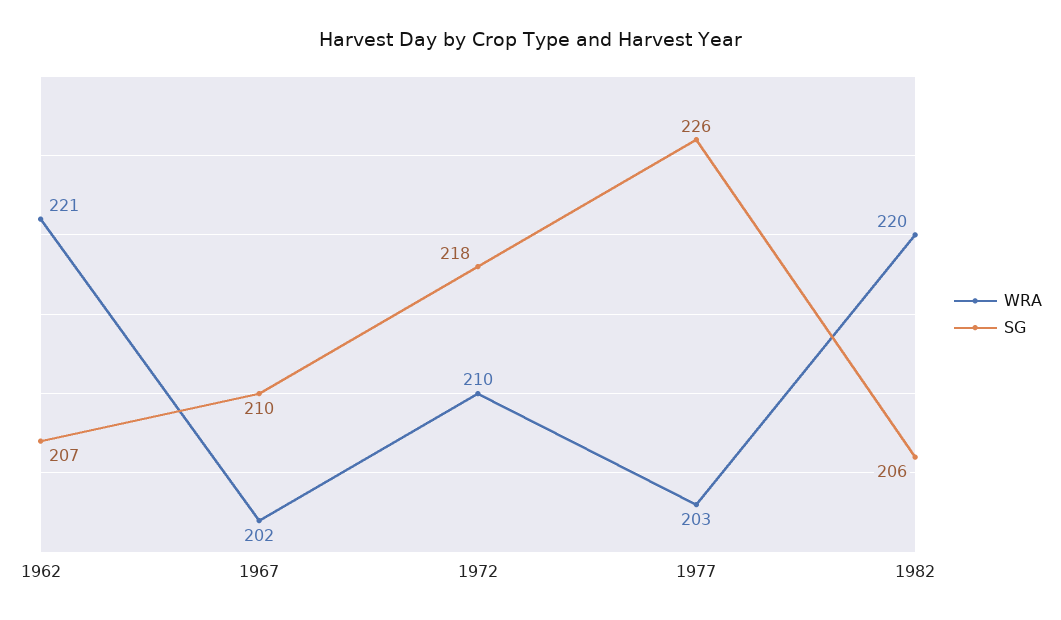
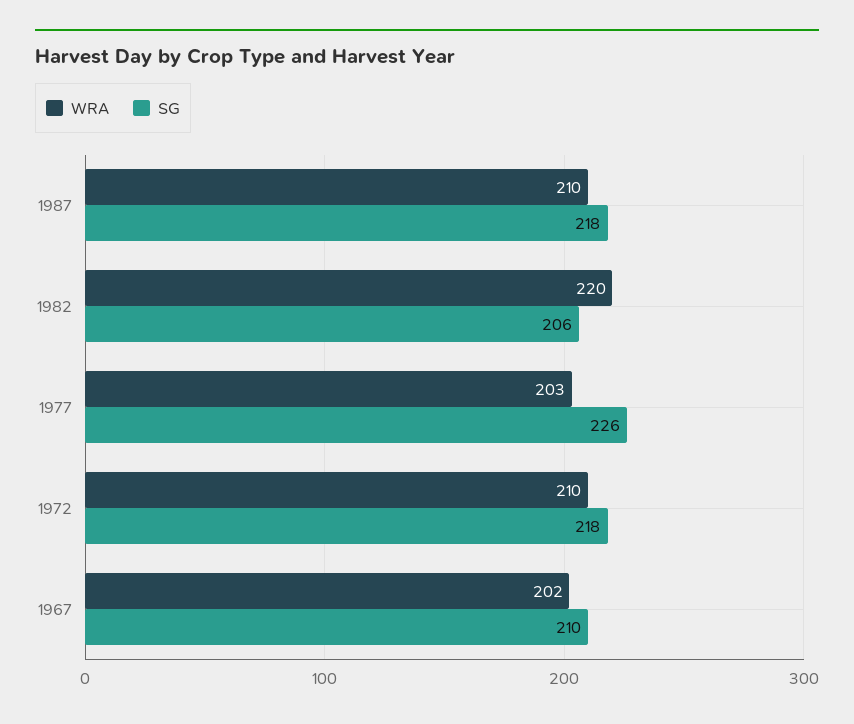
WRA, 1962: 221 -> none
SG, 1962: 207 -> none
WRA, 1987: none -> 210
SG, 1987: none -> 218

